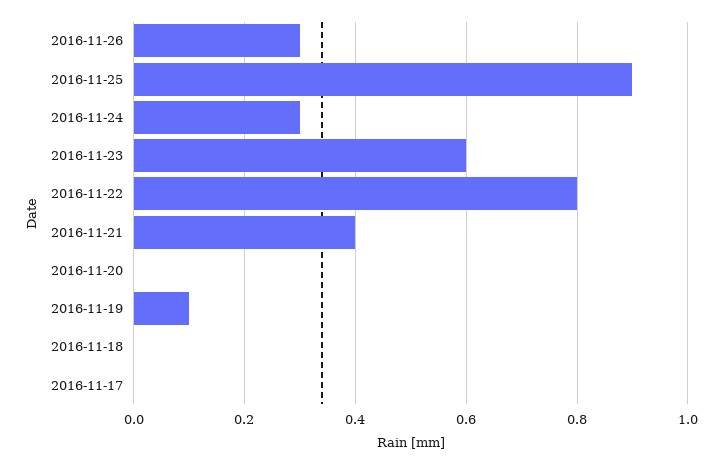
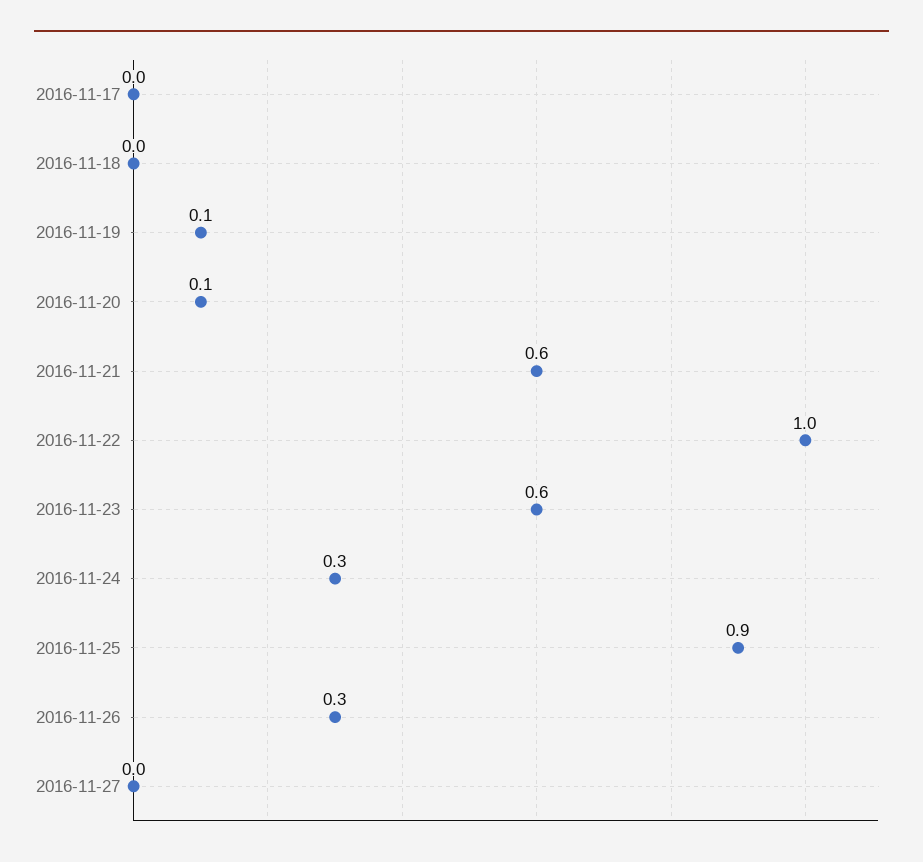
2016-11-22: 0.8 -> 1
2016-11-21: 0.4 -> 0.6
2016-11-20: 0 -> 0.1
2016-11-27: none -> 0

